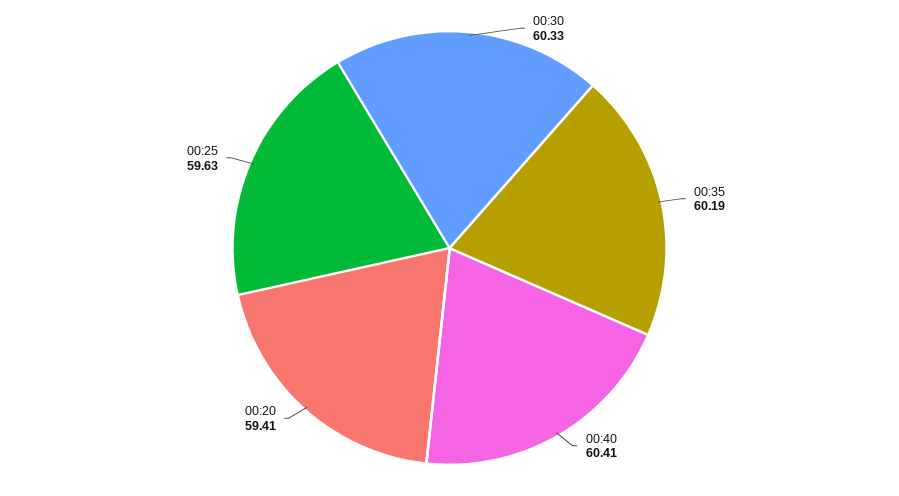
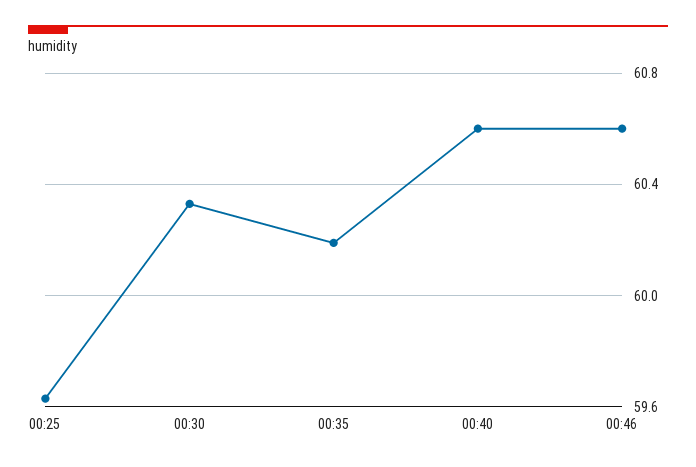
00:40: 60.41 -> 60.6
00:20: 59.41 -> none
00:46: none -> 60.6

